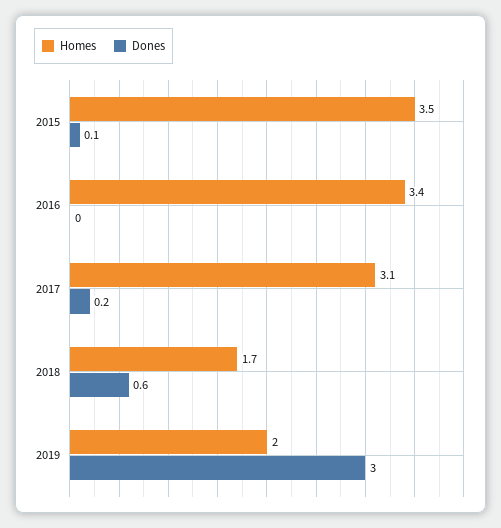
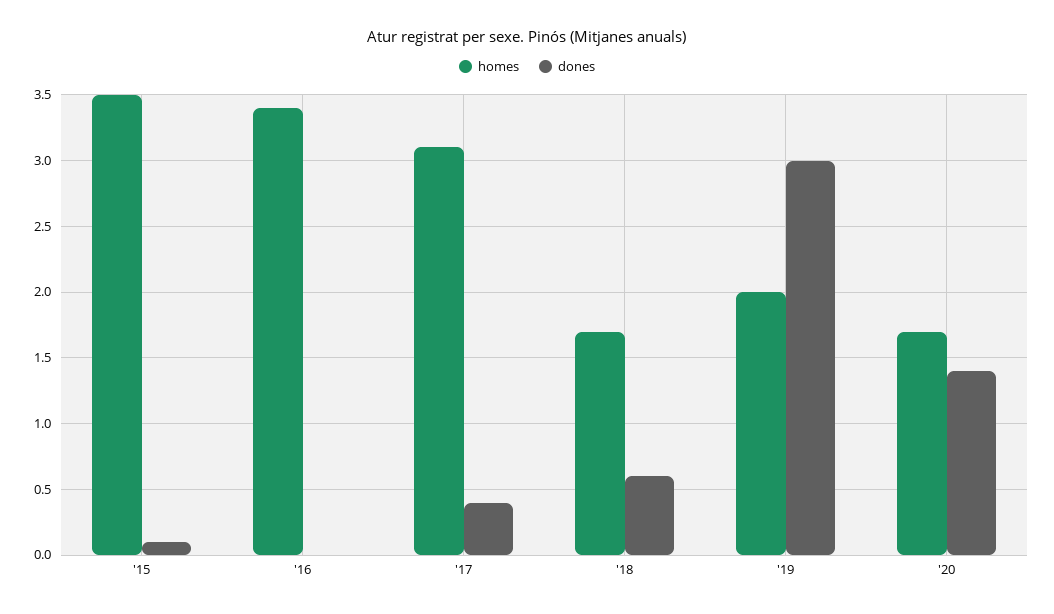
Dones, 2017: 0.2 -> 0.4
Homes, '20: none -> 1.7
Dones, '20: none -> 1.4

